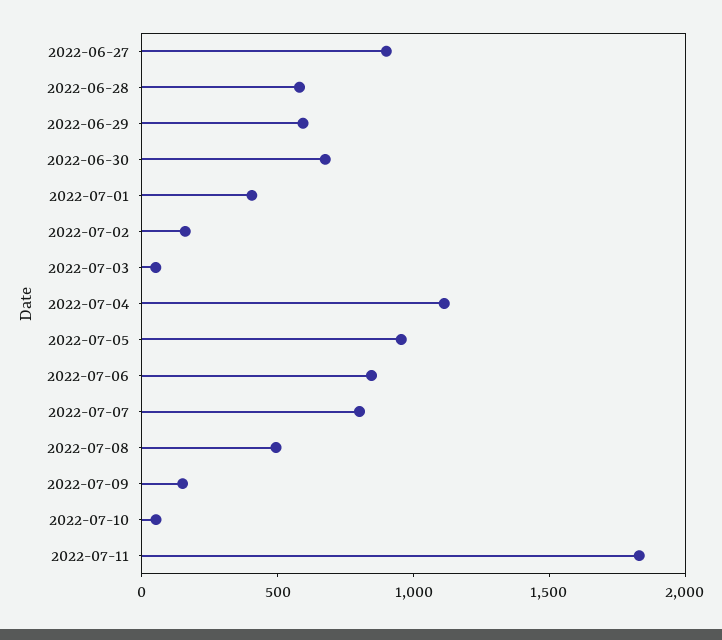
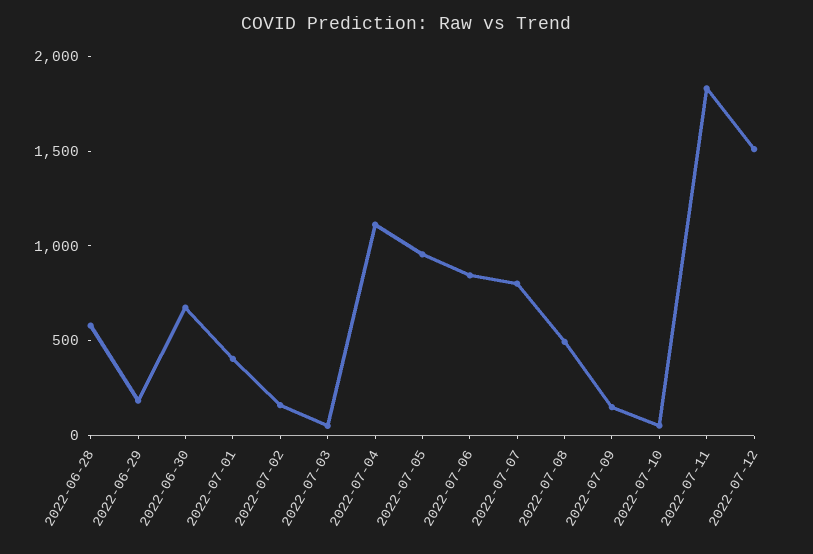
2022-06-27: 900 -> none
2022-06-29: 600 -> 200
2022-07-12: none -> 1500

